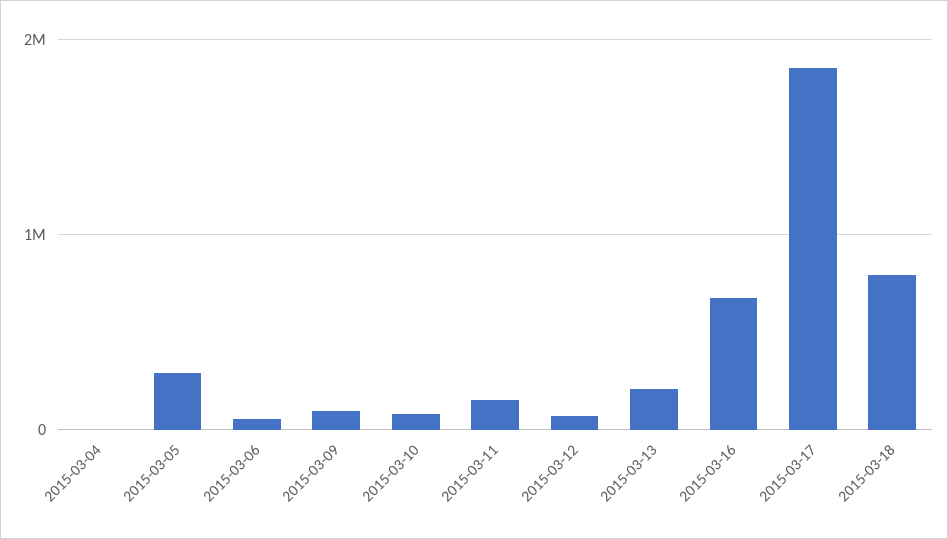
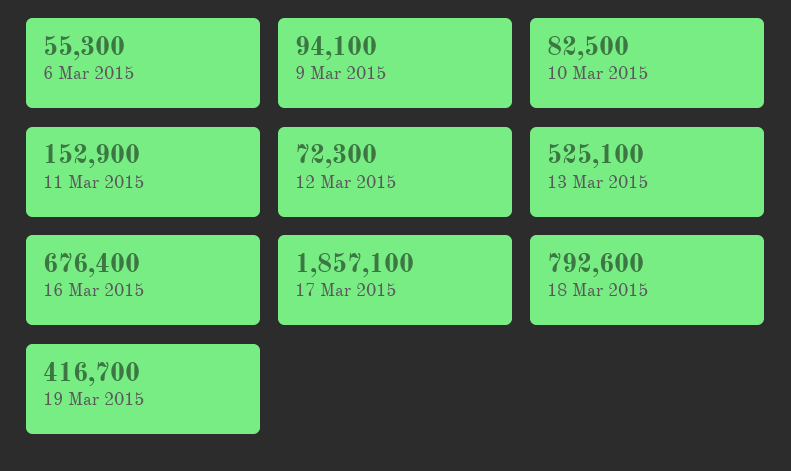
2015-03-04: 0 -> none
2015-03-05: 300000 -> none
2015-03-13: 200000 -> 525100
19 Mar 2015: none -> 416700

